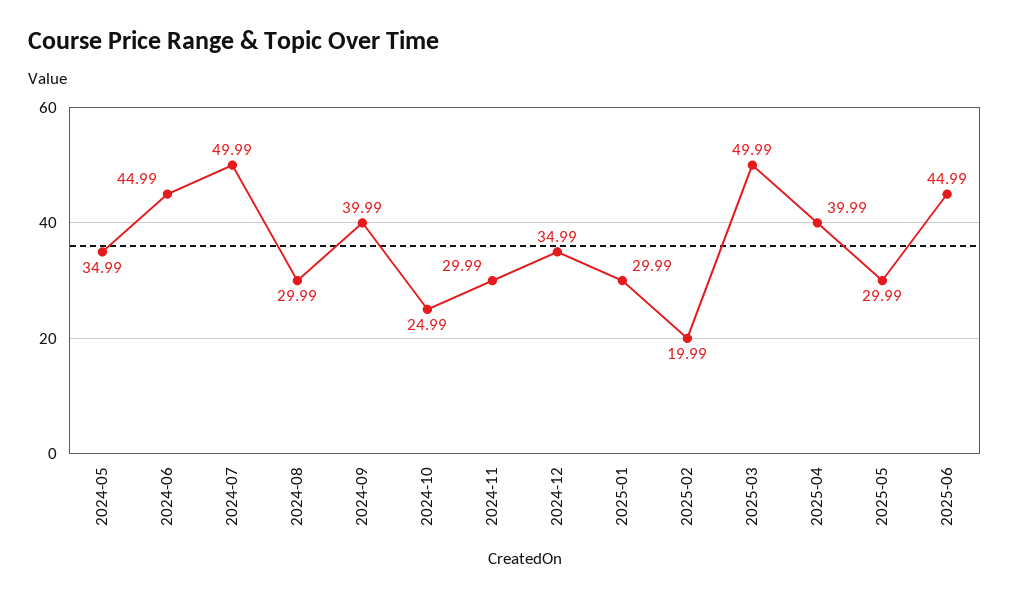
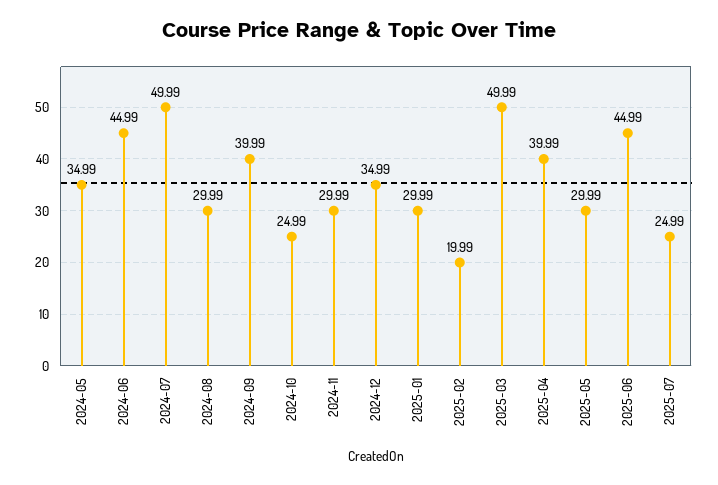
2025-07: none -> 24.99

